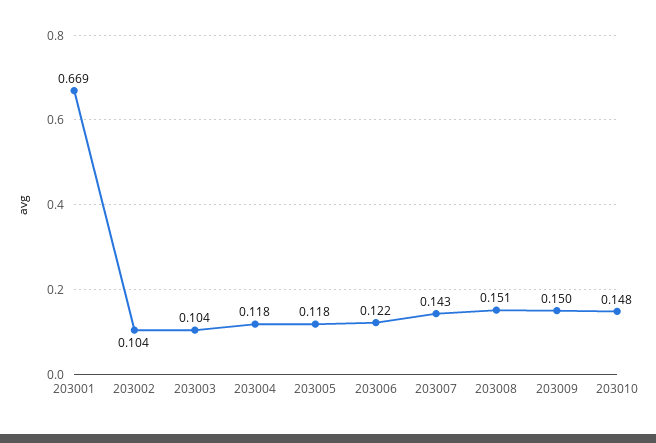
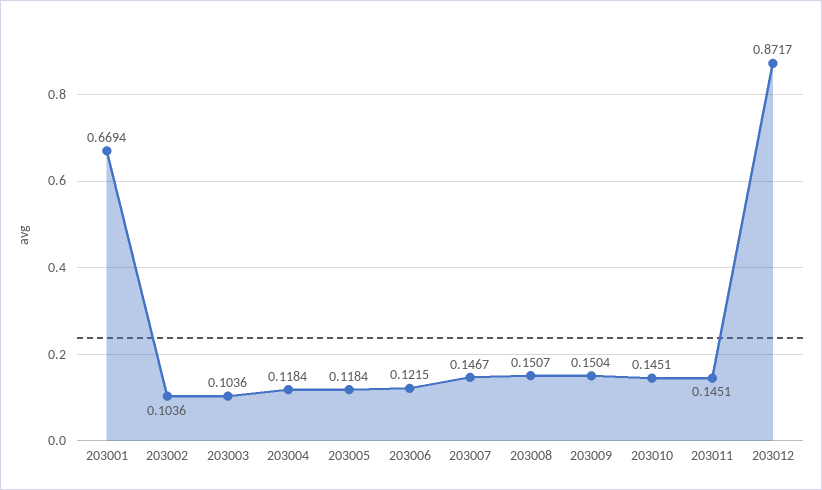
203007: 0.143 -> 0.1467
203010: 0.148 -> 0.1451
203011: none -> 0.1451
203012: none -> 0.8717

